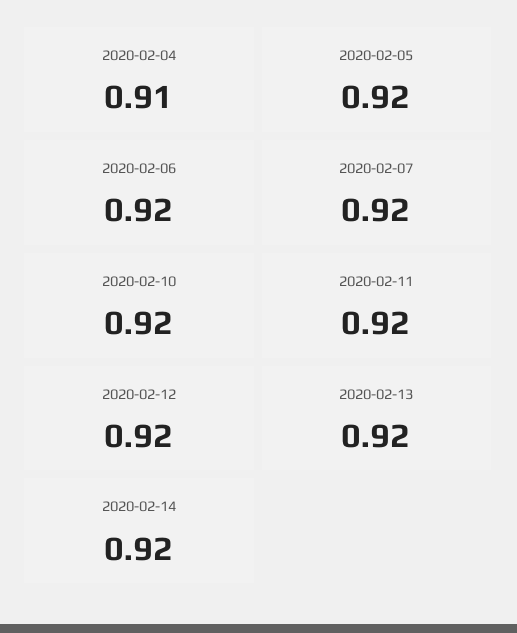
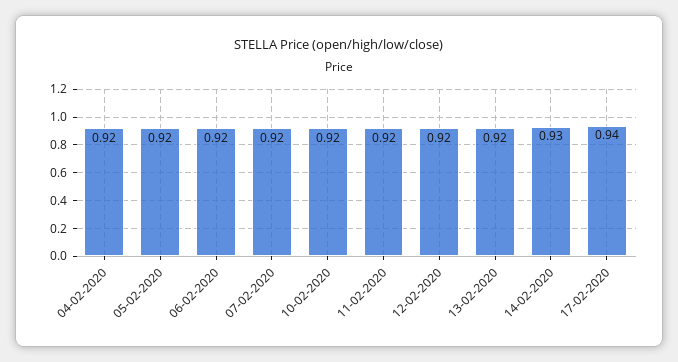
2020-02-04: 0.91 -> 0.92
2020-02-14: 0.92 -> 0.93
17-02-2020: none -> 0.94

